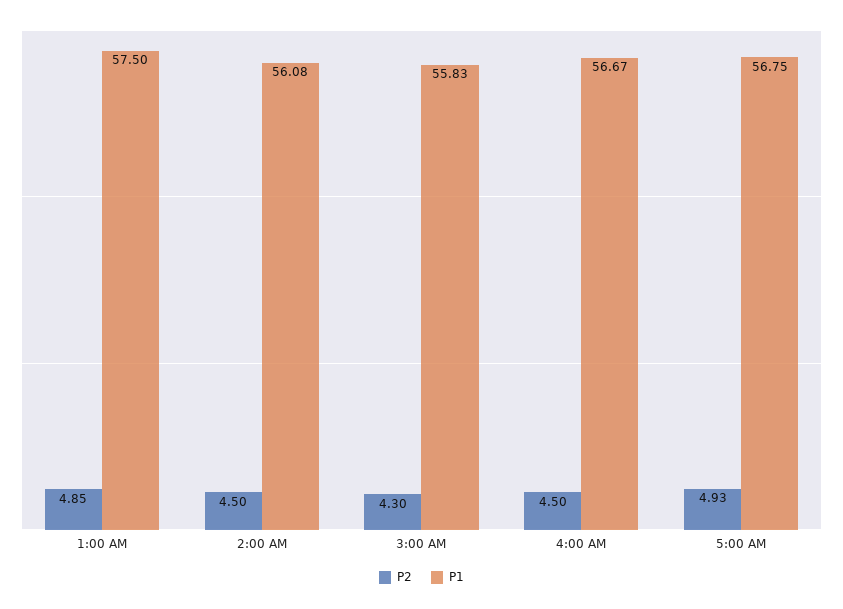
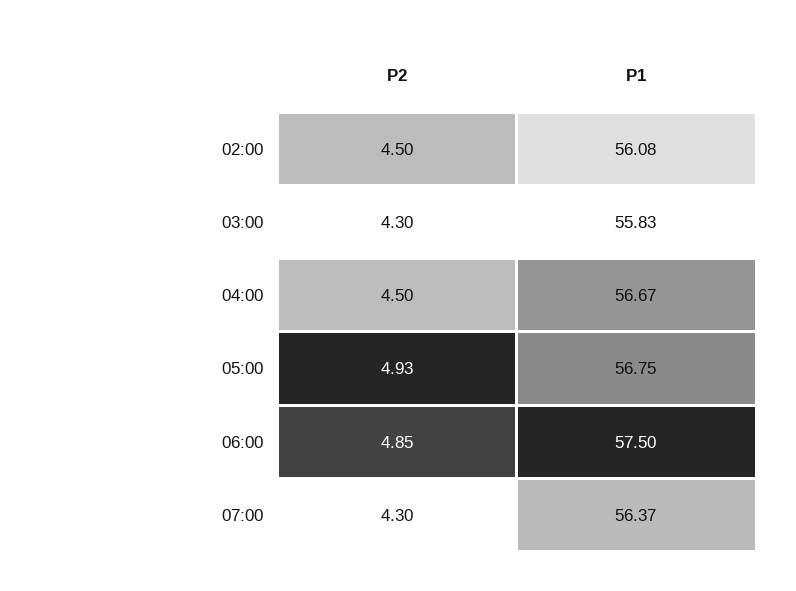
P2, 1:00 AM: 4.85 -> none
P1, 1:00 AM: 57.5 -> none
P2, 06:00: none -> 4.85
P1, 06:00: none -> 57.5
P2, 07:00: none -> 4.3
P1, 07:00: none -> 56.37

